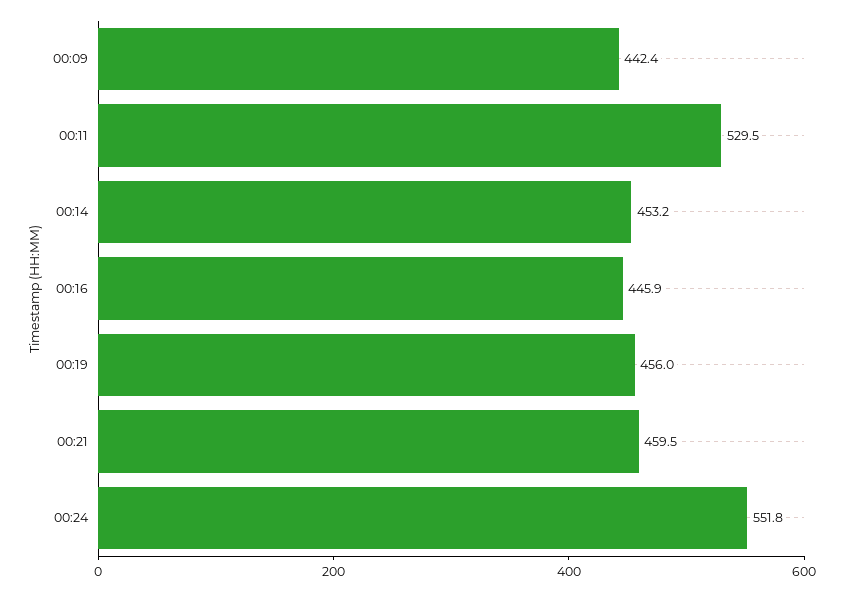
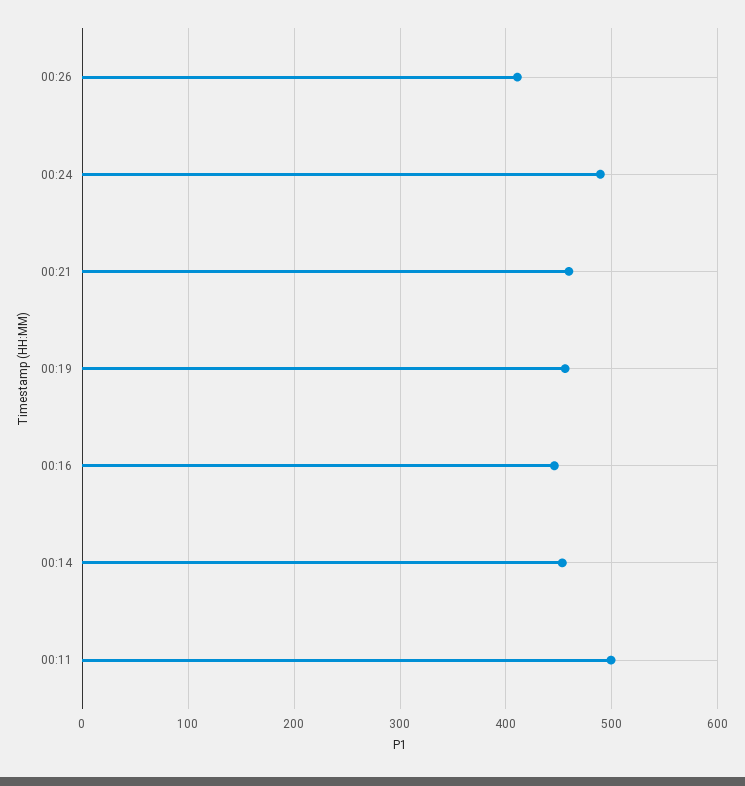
00:09: 442.4 -> none
00:11: 529.5 -> 500
00:24: 551.8 -> 490
00:26: none -> 410

